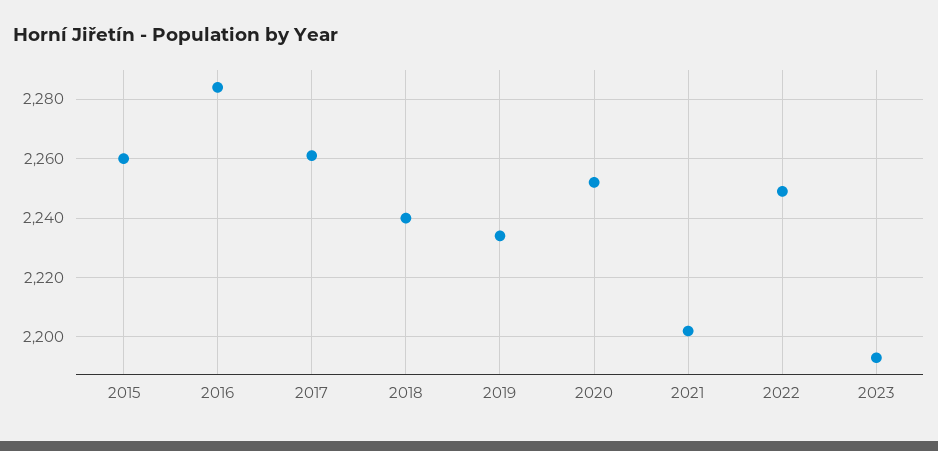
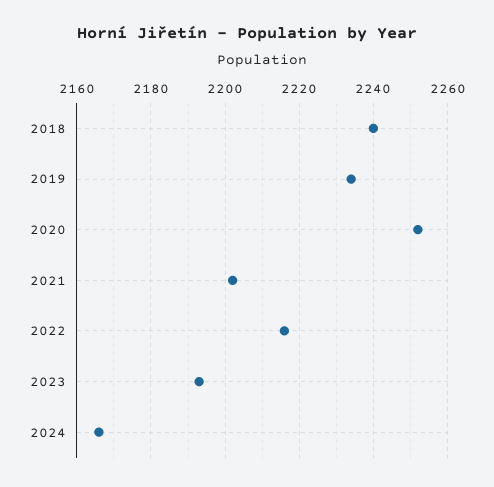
2015: 2260 -> none
2016: 2285 -> none
2017: 2260 -> none
2022: 2250 -> 2215
2024: none -> 2165

